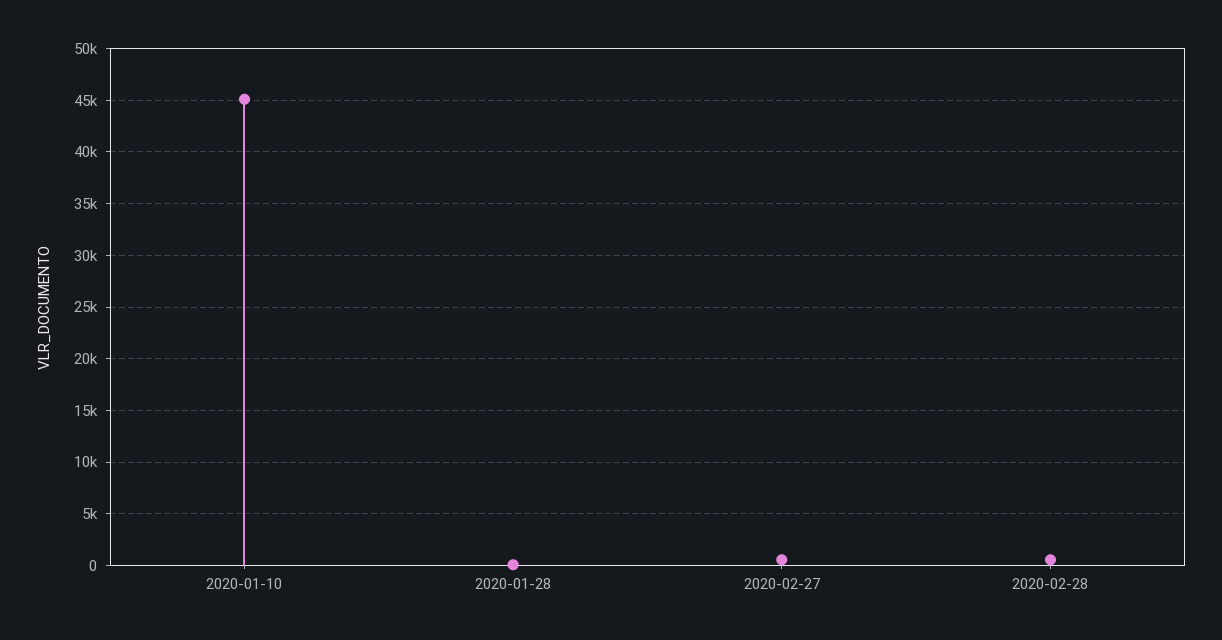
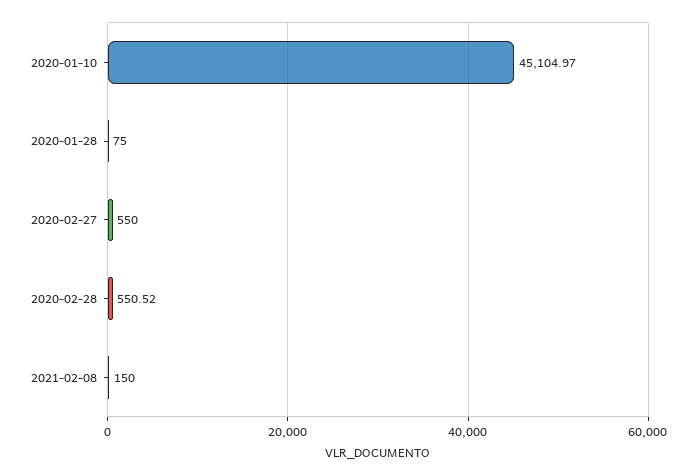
2021-02-08: none -> 150

